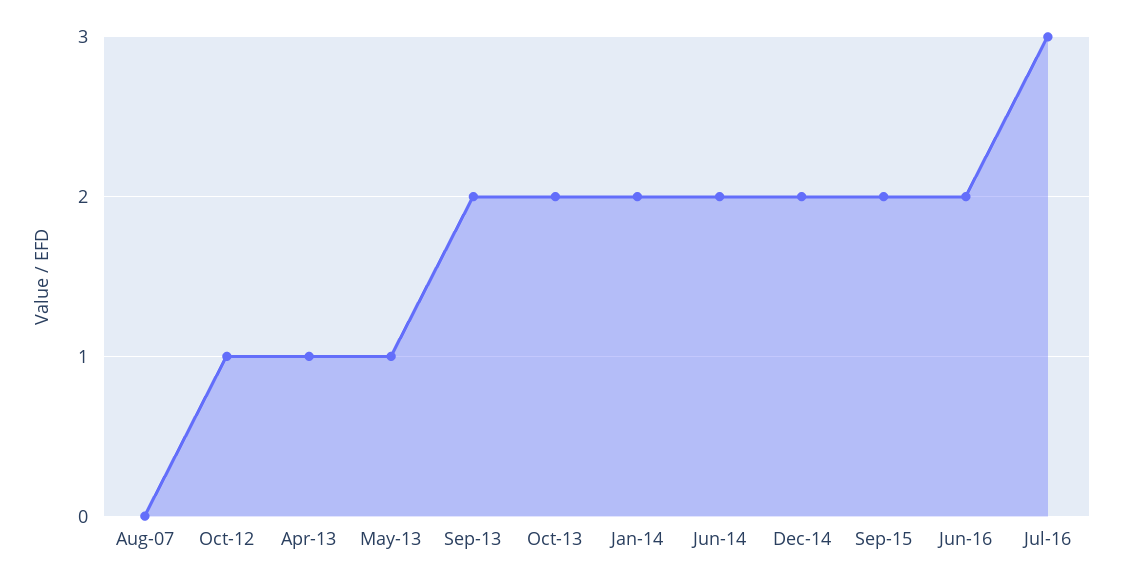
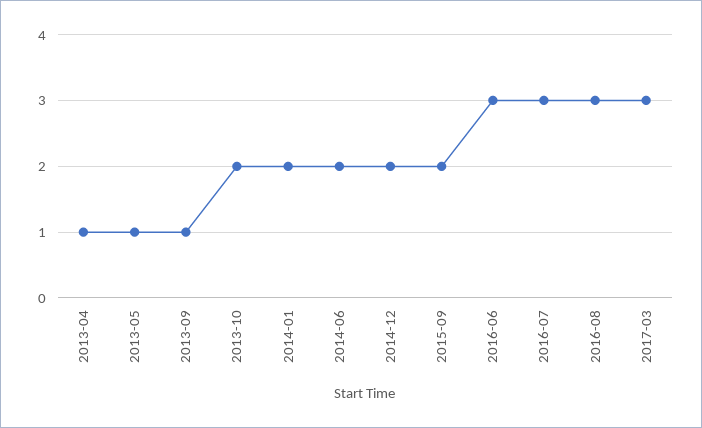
Aug-07: 0 -> none
Oct-12: 1 -> none
Sep-13: 2 -> 1
Jun-16: 2 -> 3
2016-08: none -> 3
2017-03: none -> 3

